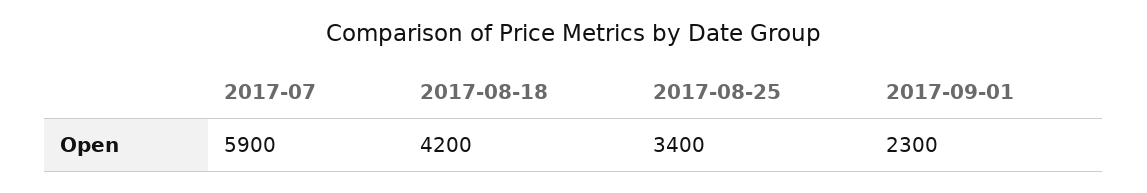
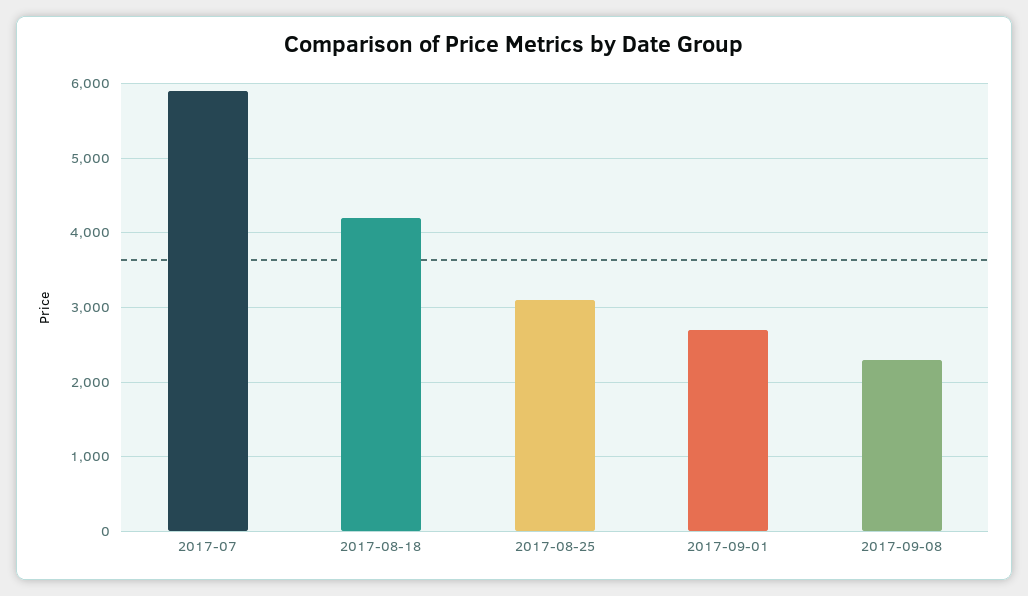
2017-08-25: 3400 -> 3100
2017-09-01: 2300 -> 2700
2017-09-08: none -> 2300

